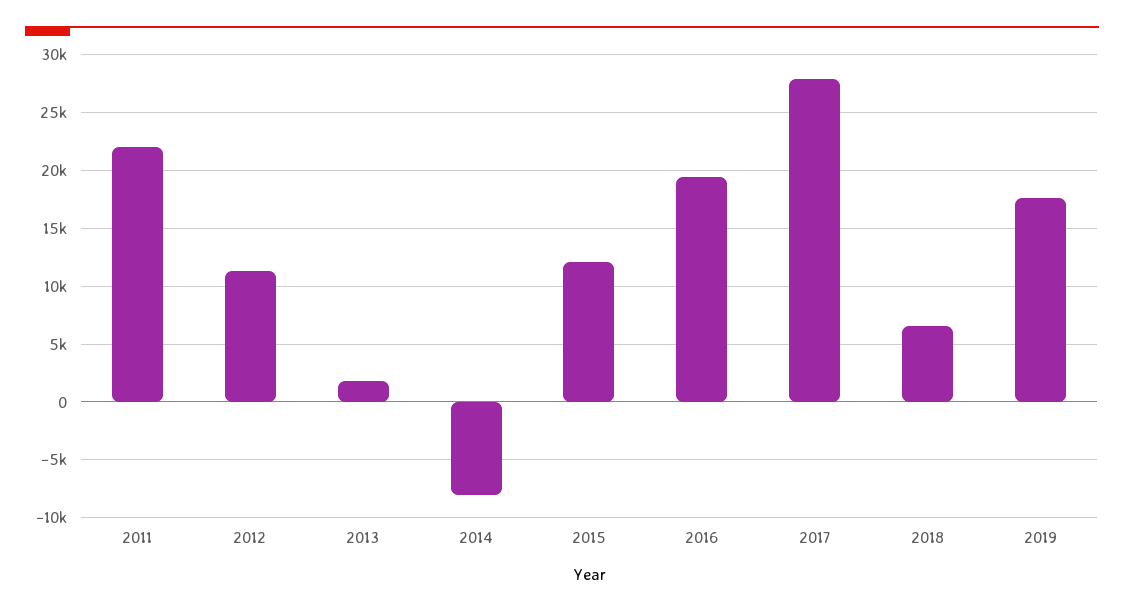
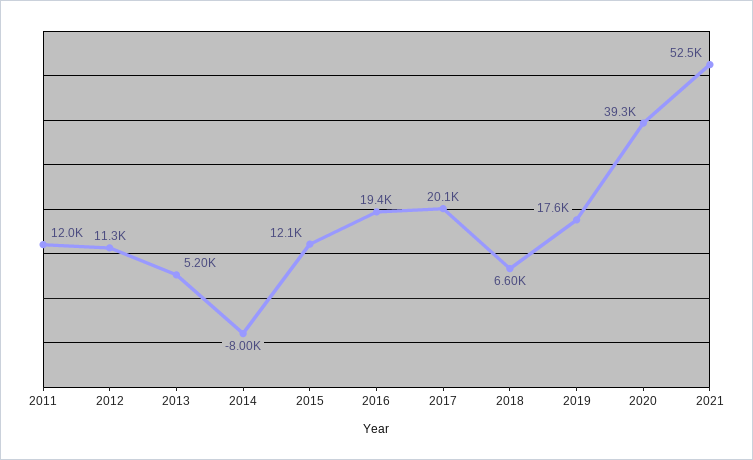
2011: 22000 -> 12000
2013: 2000 -> 5200
2017: 28000 -> 20100
2020: none -> 39300
2021: none -> 52500

